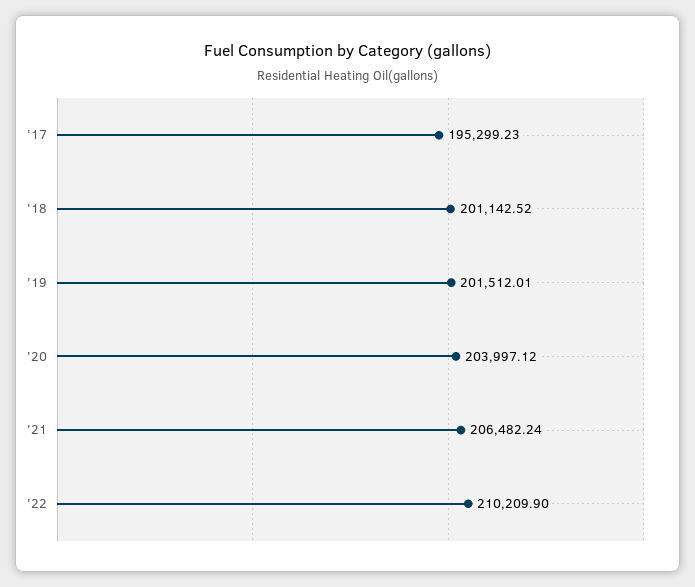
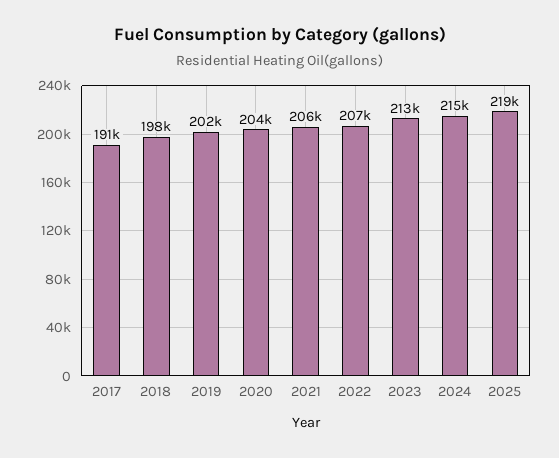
'17: 195299.23 -> 191000
'18: 201142.52 -> 198000
'22: 210209.9 -> 207000
2023: none -> 213000
2024: none -> 215000
2025: none -> 219000

